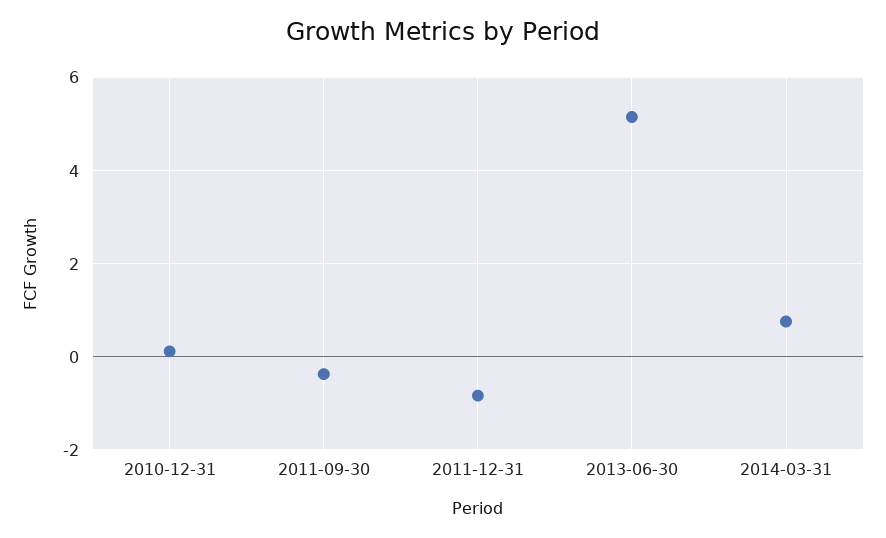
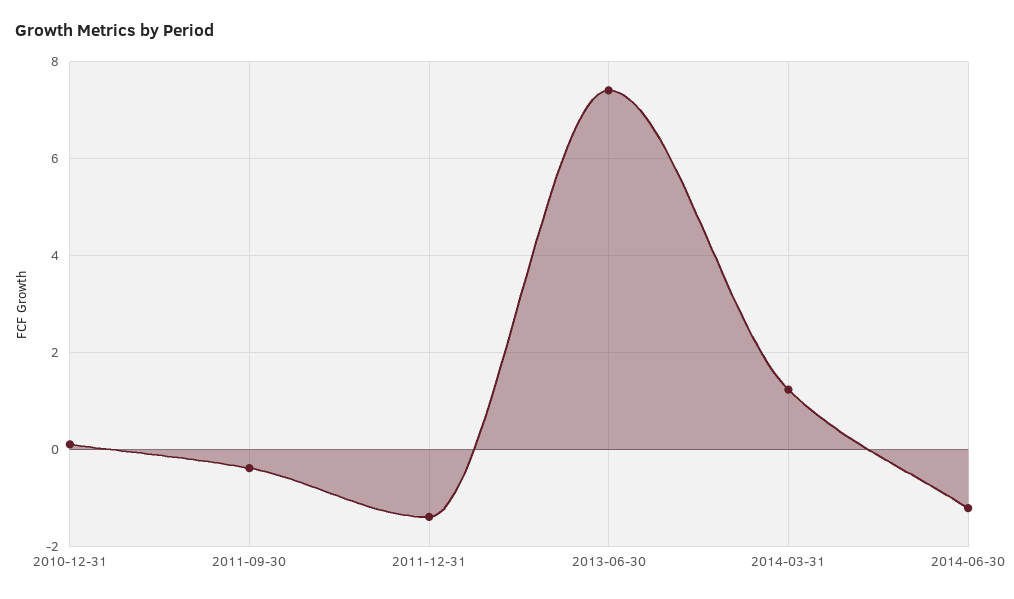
2011-12-31: -0.8 -> -1.4
2013-06-30: 5.2 -> 7.4
2014-03-31: 0.8 -> 1.2
2014-06-30: none -> -1.2

